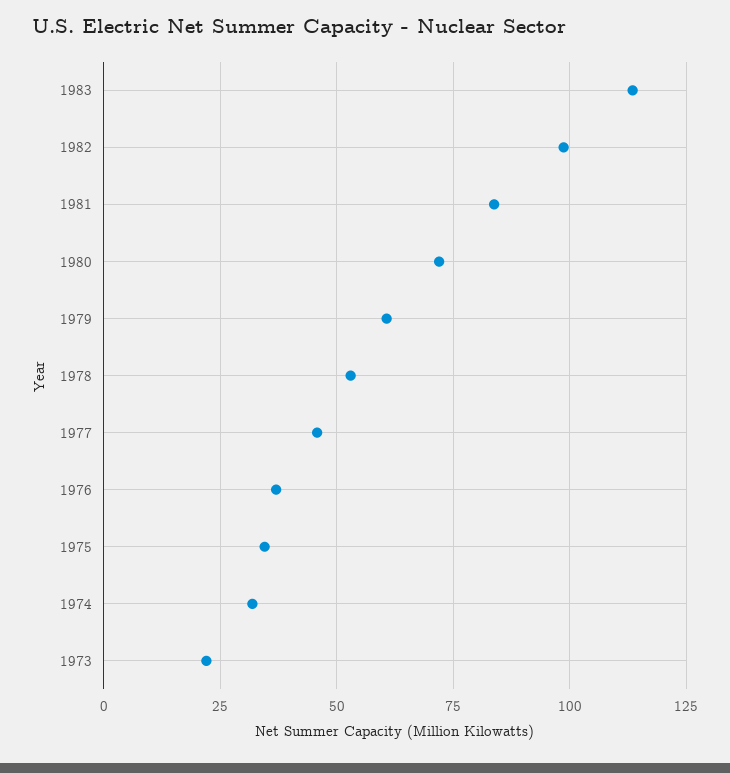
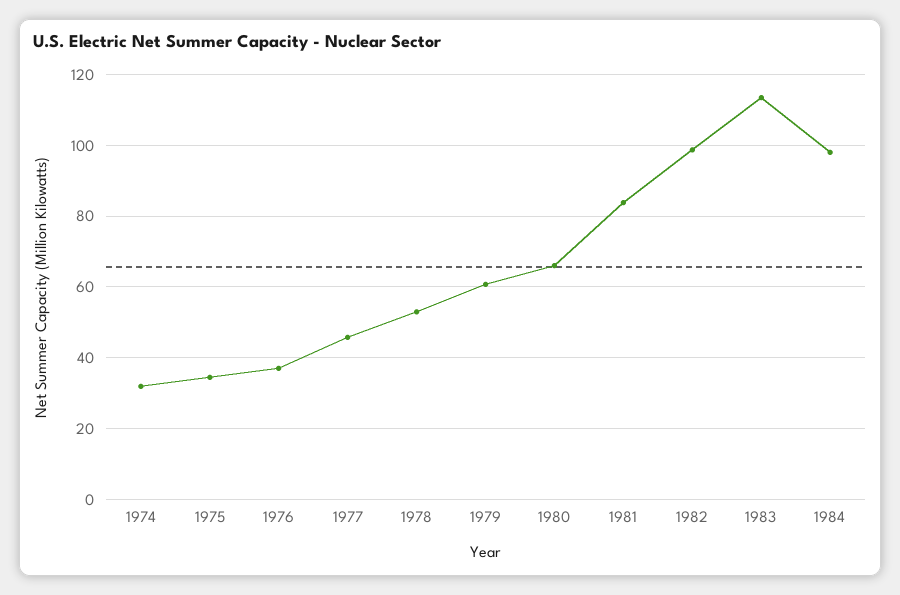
1980: 72.5 -> 66
1973: 22.5 -> none
1984: none -> 98

